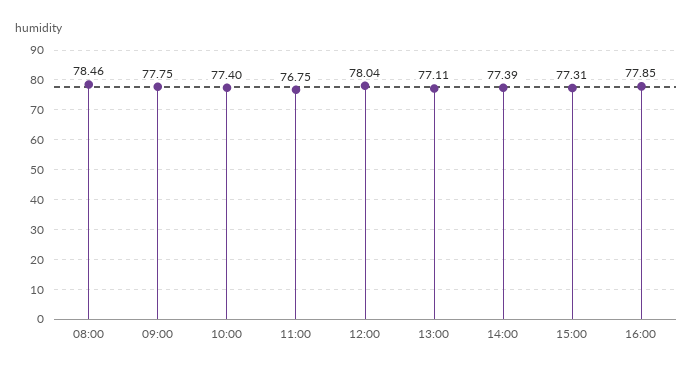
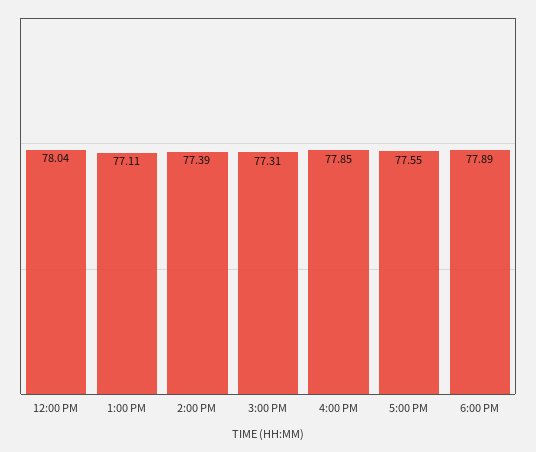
08:00: 78.46 -> none
09:00: 77.75 -> none
10:00: 77.4 -> none
11:00: 76.75 -> none
5:00 PM: none -> 77.55
6:00 PM: none -> 77.89

